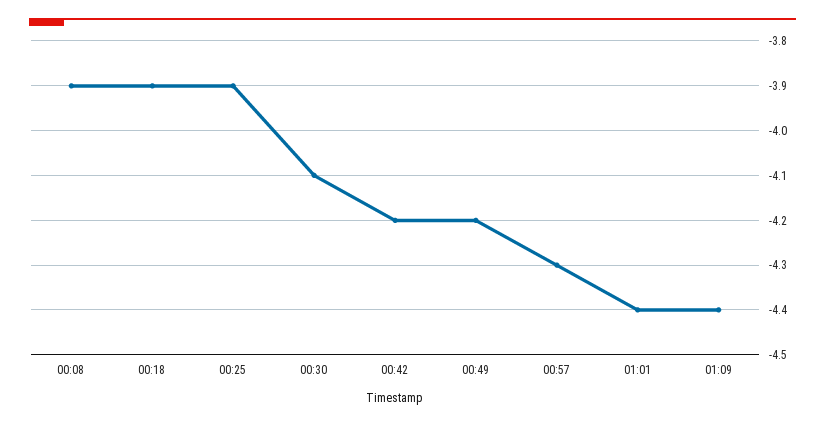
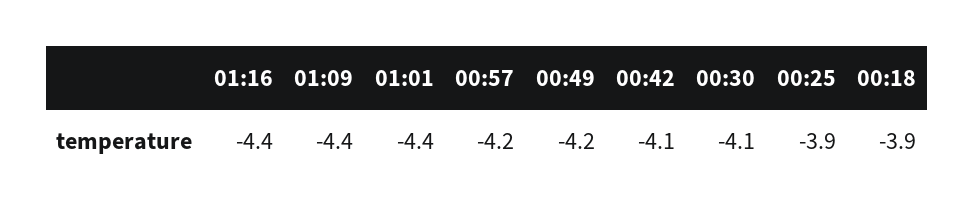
00:08: -3.9 -> none
00:42: -4.2 -> -4.1
00:57: -4.3 -> -4.2
01:16: none -> -4.4

